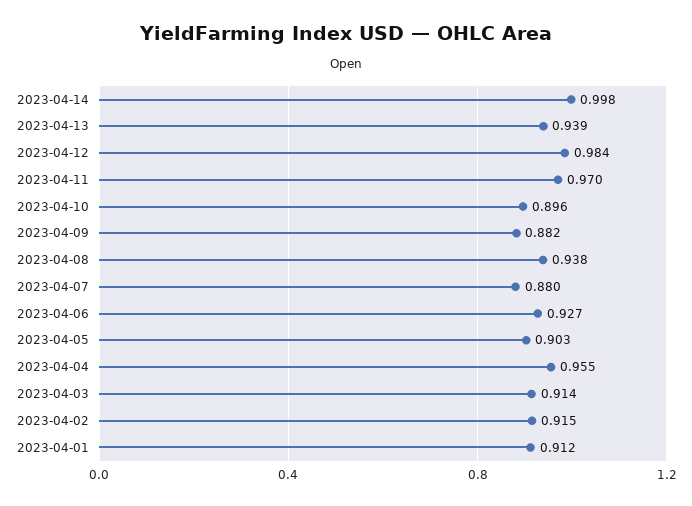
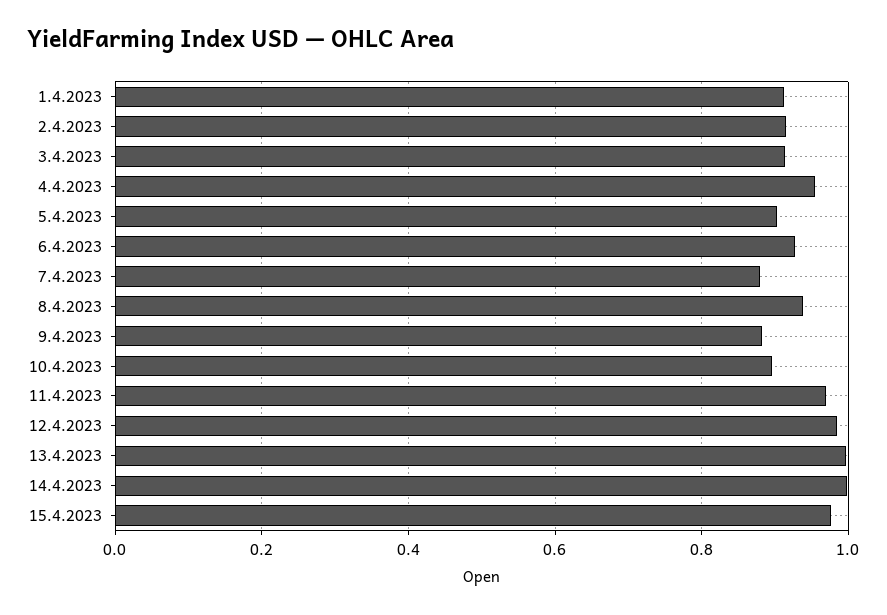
2023-04-13: 0.939 -> 1
15.4.2023: none -> 0.98

